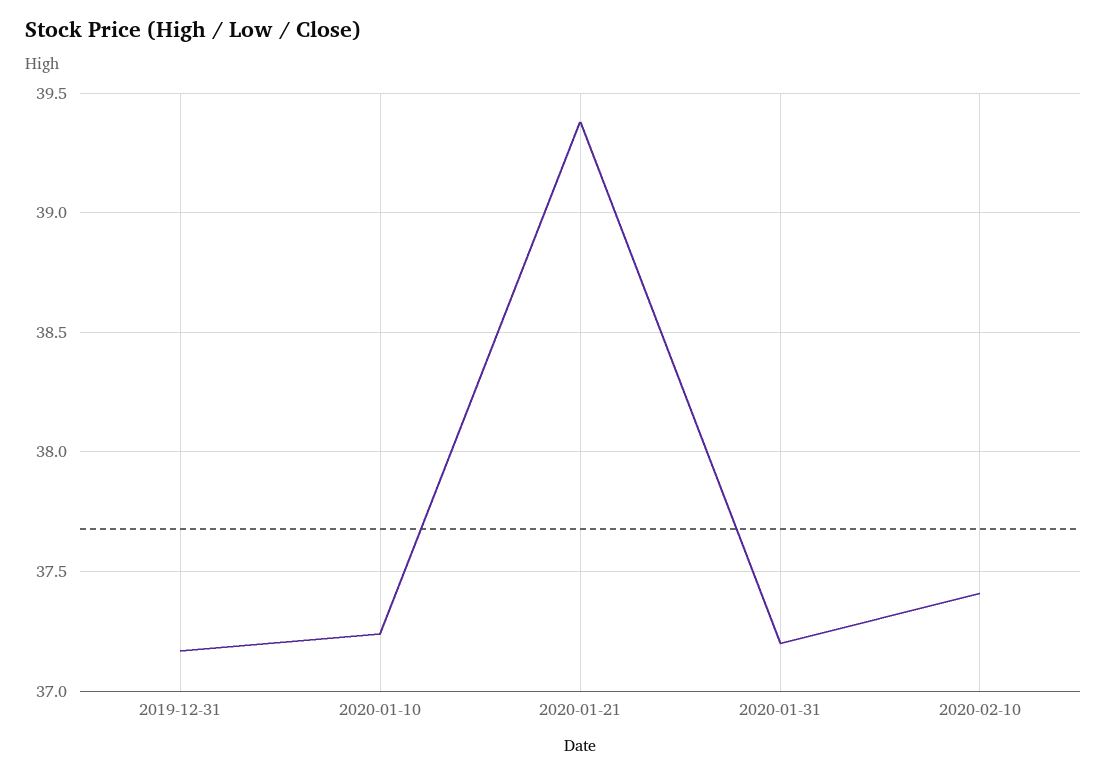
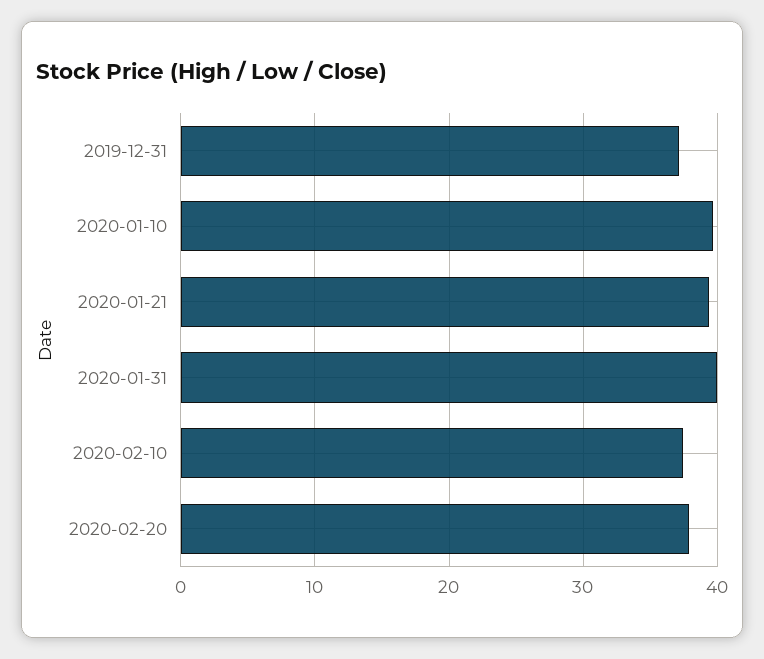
2020-01-10: 37.25 -> 40
2020-01-31: 37.2 -> 40
2020-02-20: none -> 38

